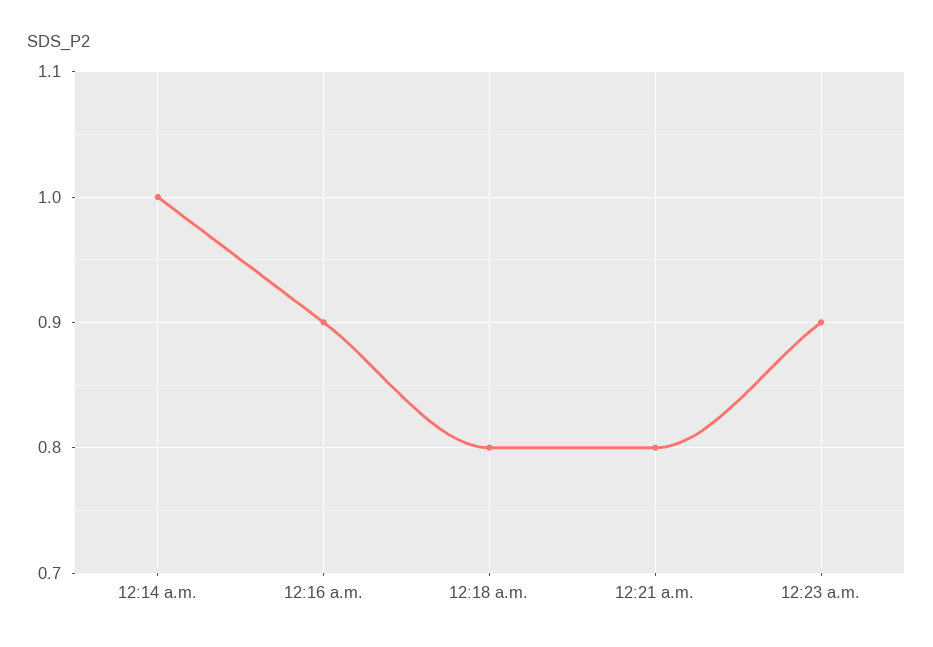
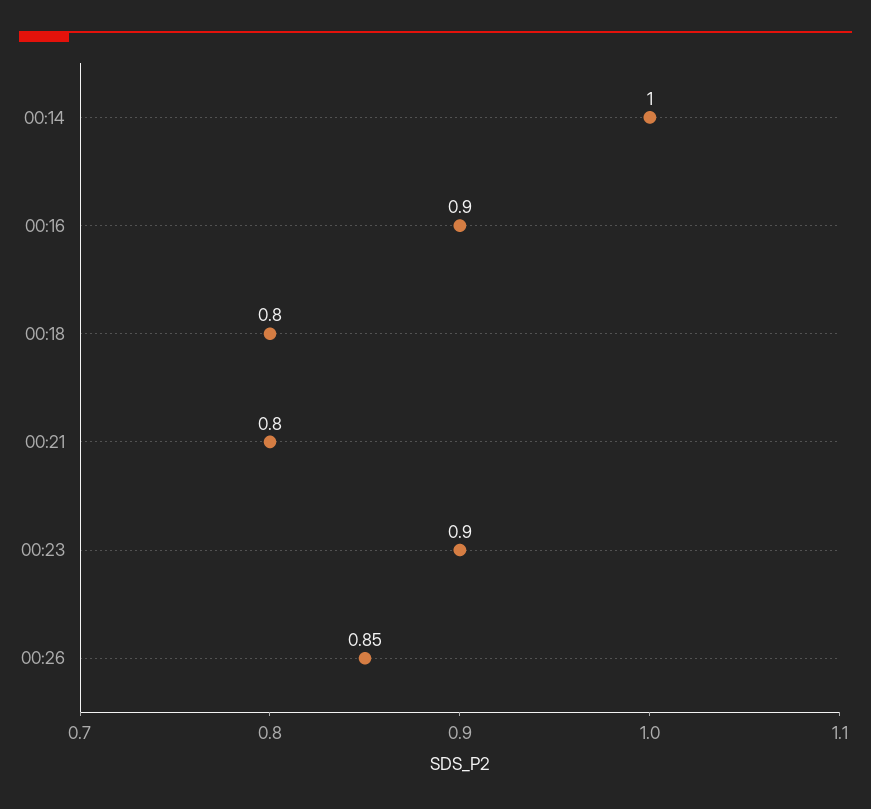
00:26: none -> 0.85

